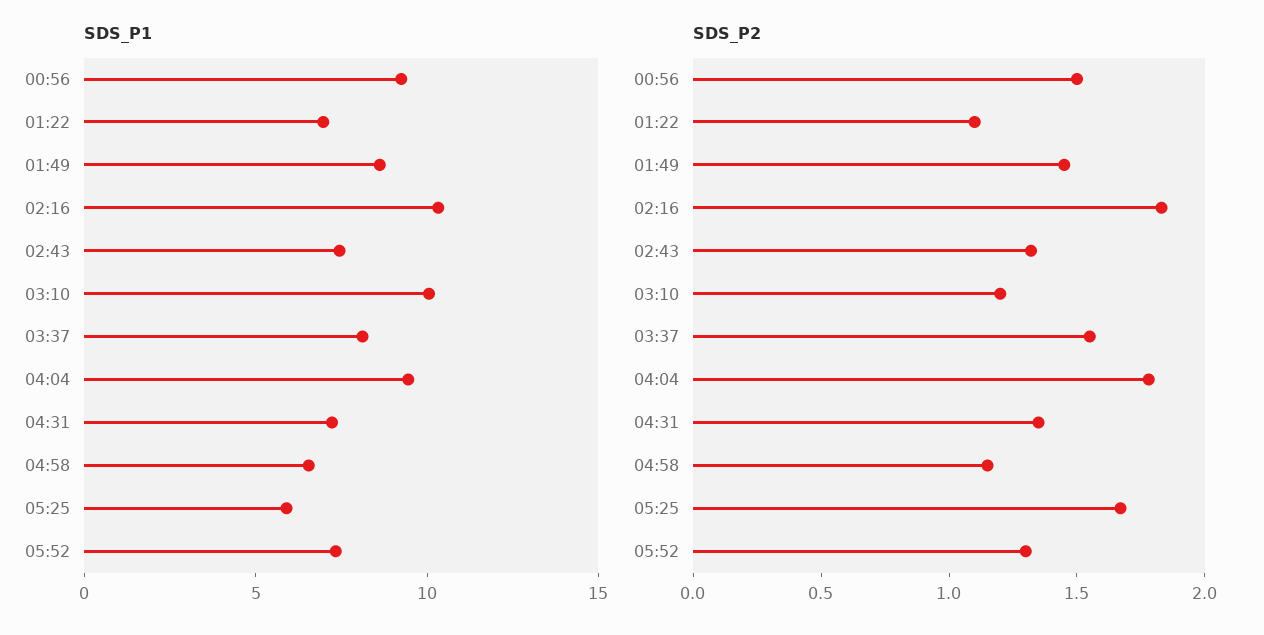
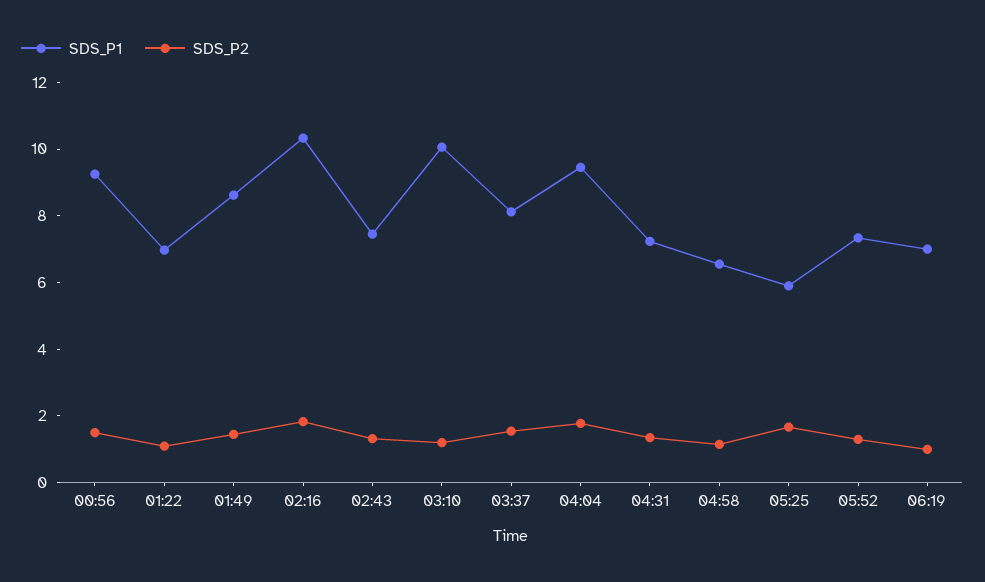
SDS_P1, 06:19: none -> 7
SDS_P2, 06:19: none -> 1

